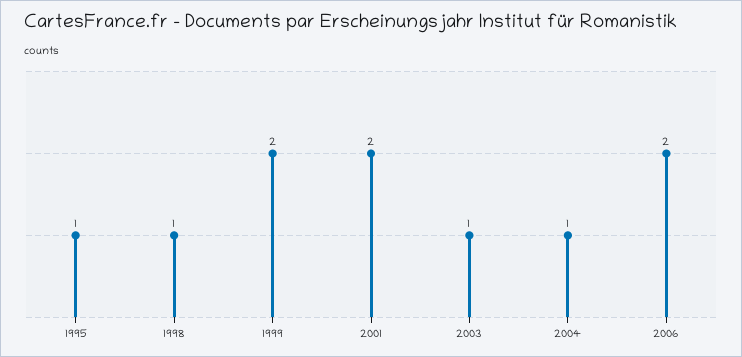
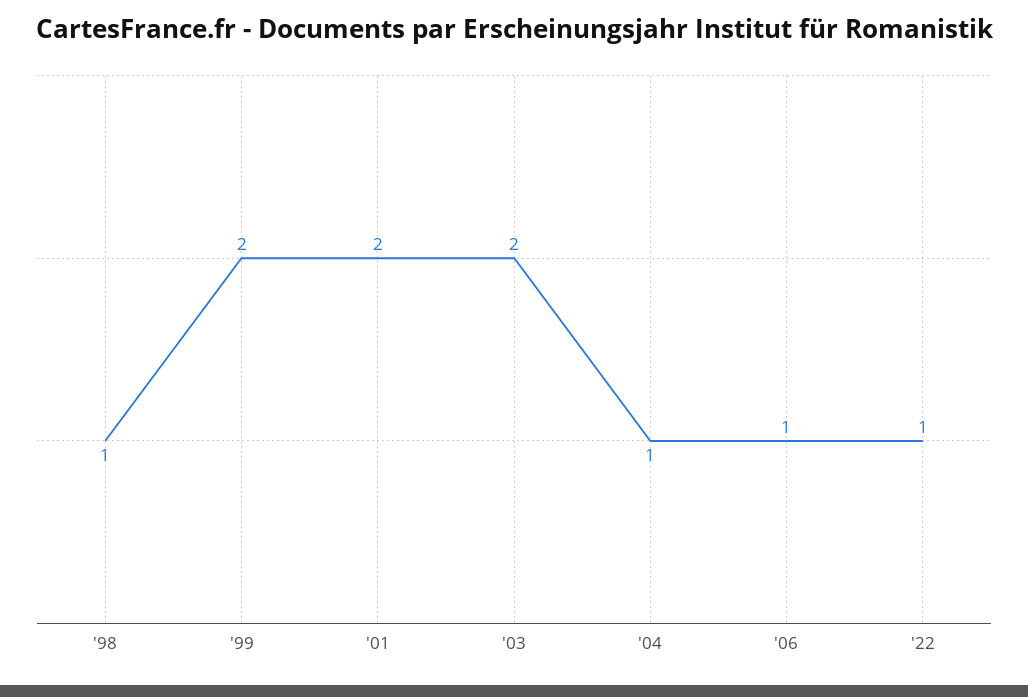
1995: 1 -> none
2003: 1 -> 2
2006: 2 -> 1
'22: none -> 1

